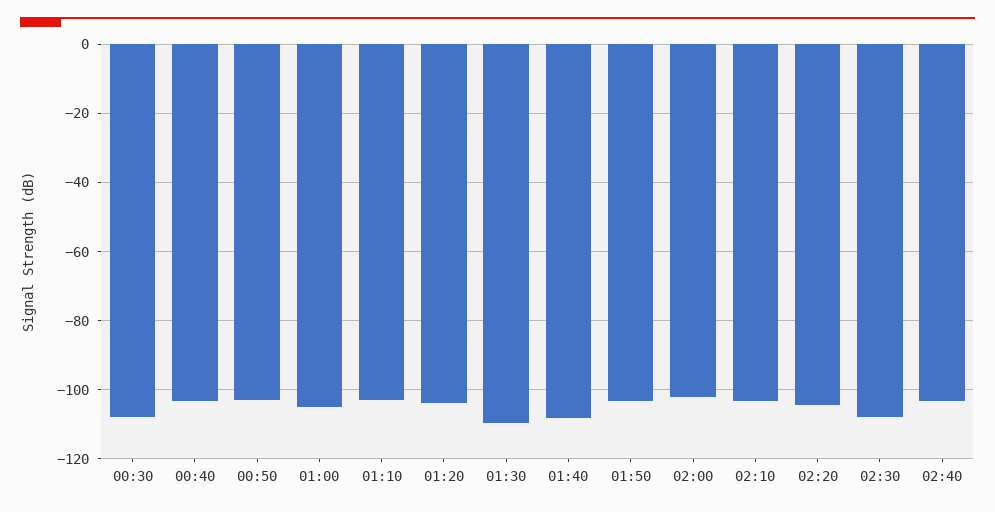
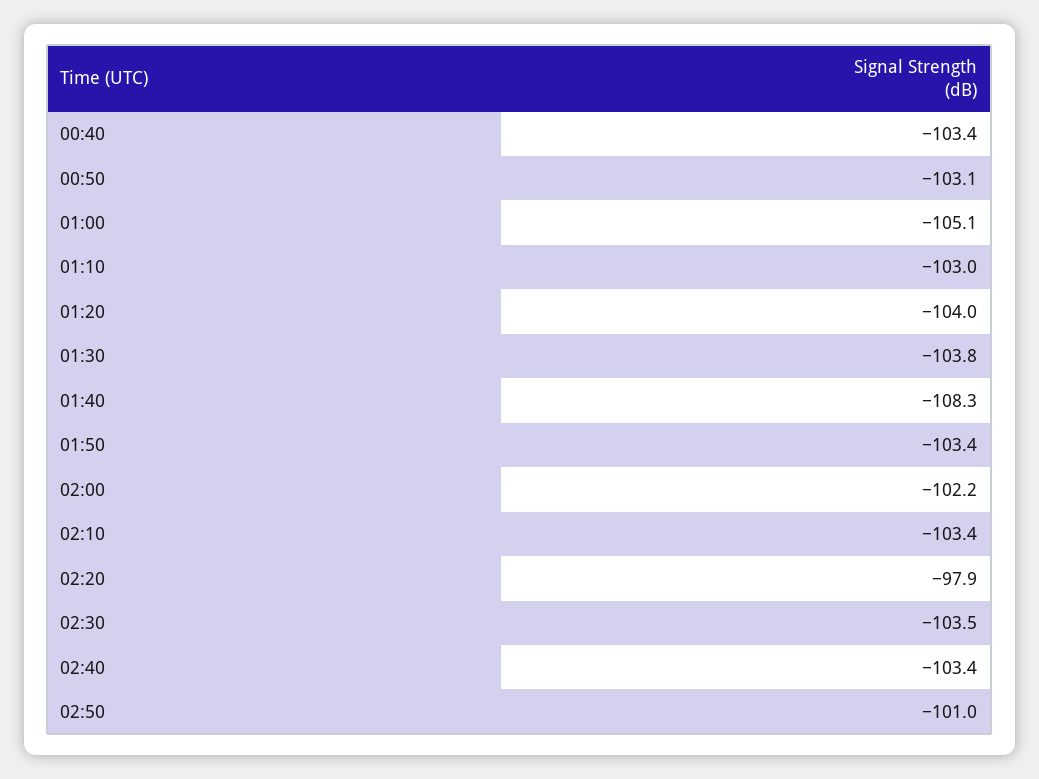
00:30: -108 -> none
01:30: -110 -> -103.8
02:20: -104 -> -97.9
02:30: -108 -> -103.5
02:50: none -> -101

